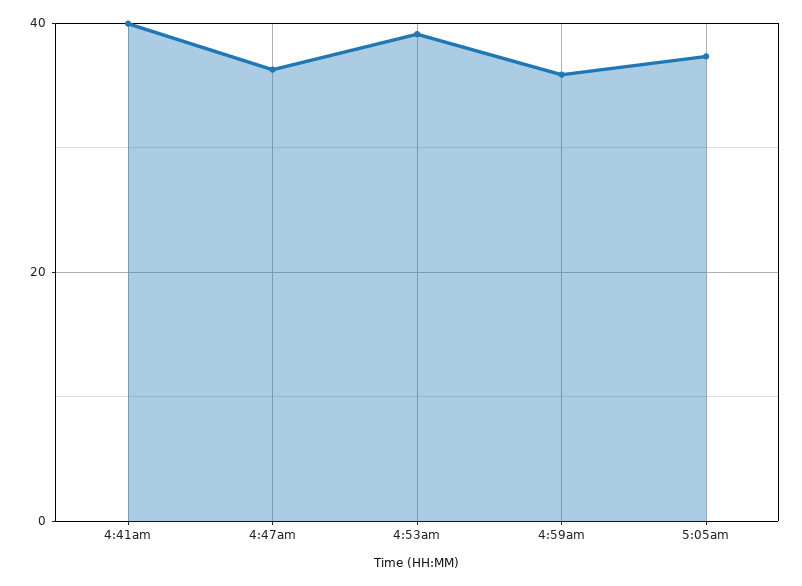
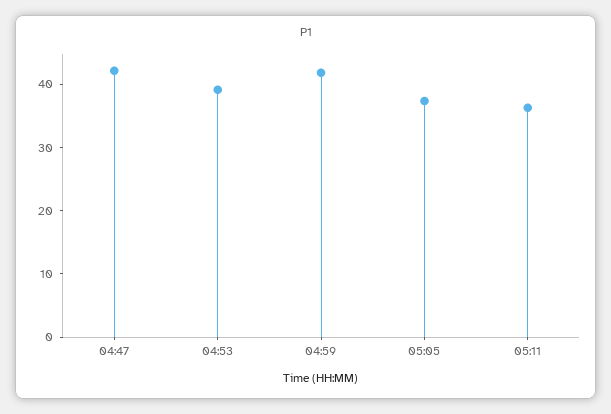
4:41am: 40 -> none
4:47am: 36 -> 42
4:59am: 36 -> 42
05:11: none -> 36

